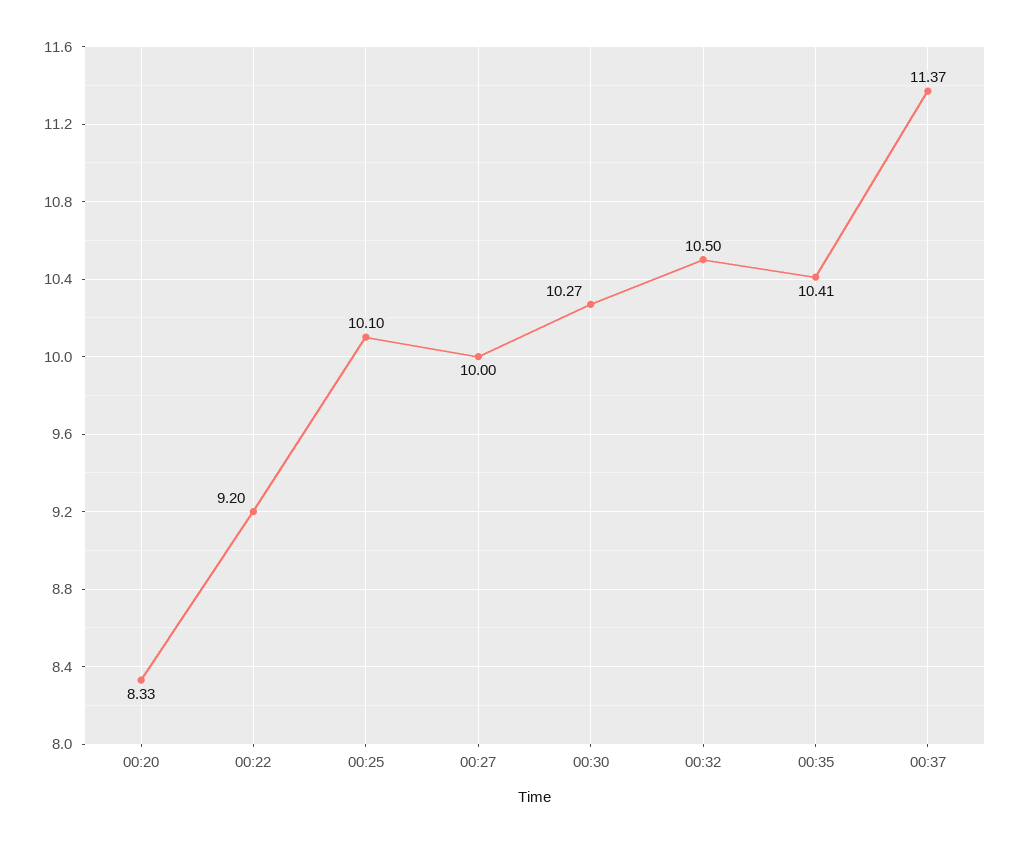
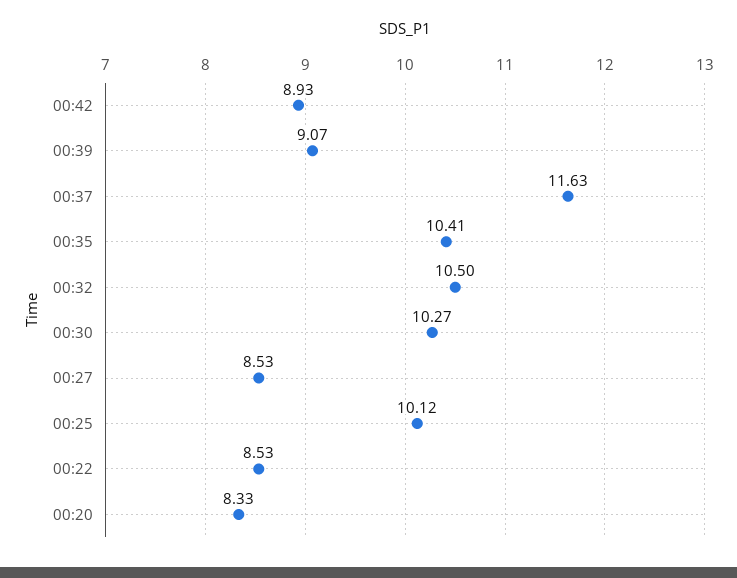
00:22: 9.2 -> 8.53
00:25: 10.1 -> 10.12
00:27: 10 -> 8.53
00:37: 11.37 -> 11.63
00:42: none -> 8.93
00:39: none -> 9.07

